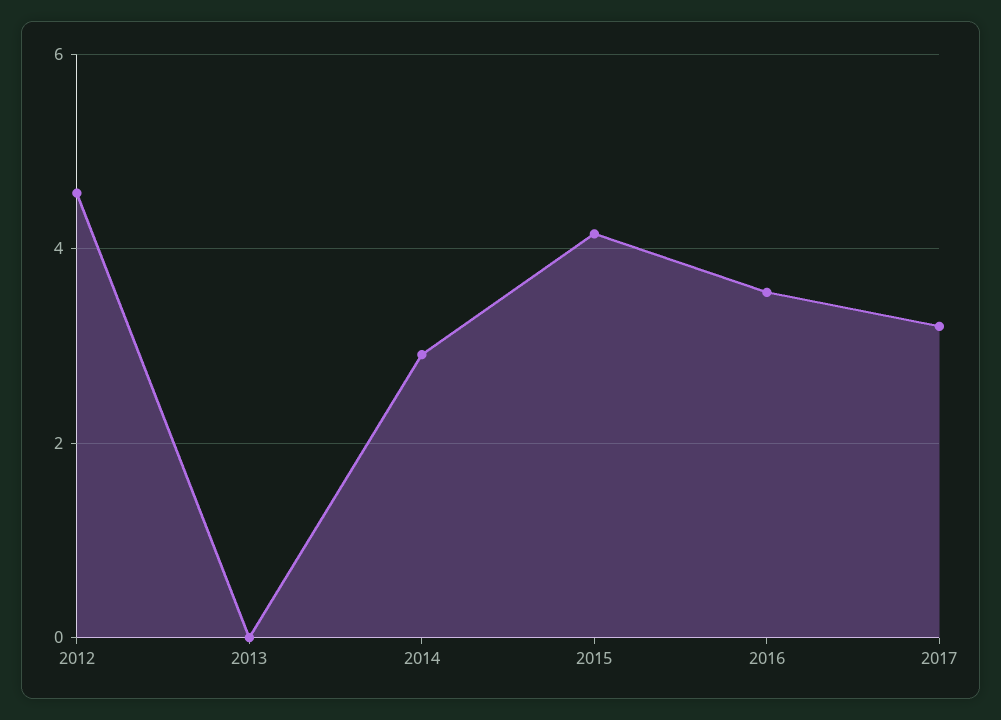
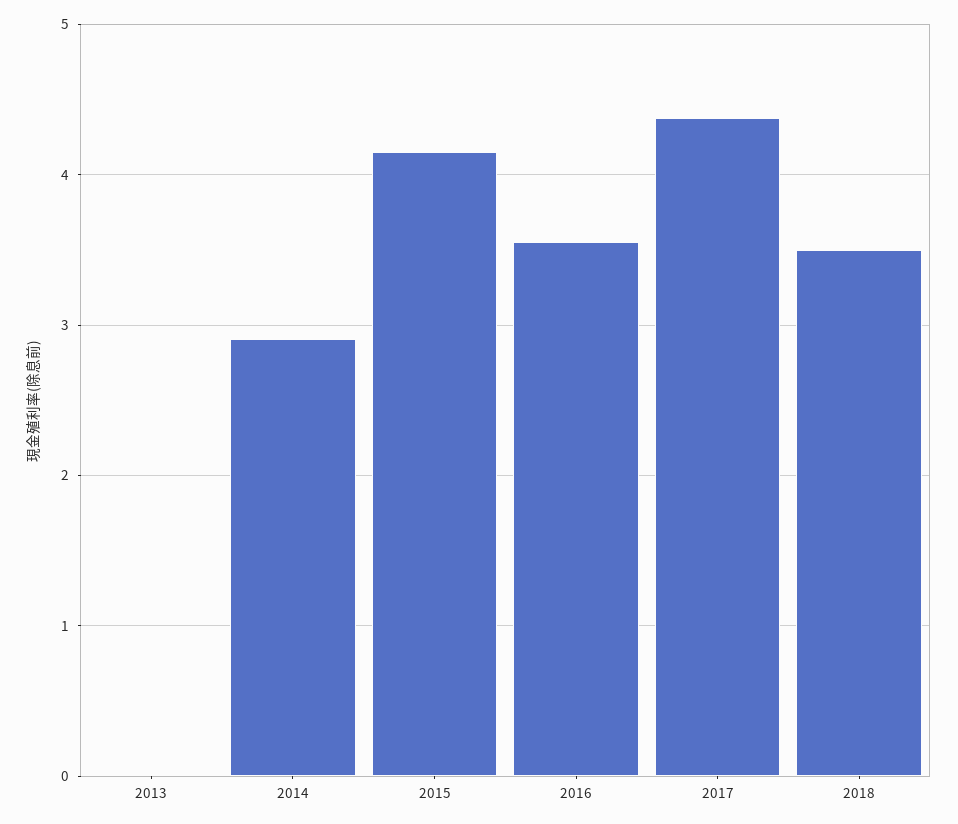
2012: 4.6 -> none
2017: 3.2 -> 4.4
2018: none -> 3.5

